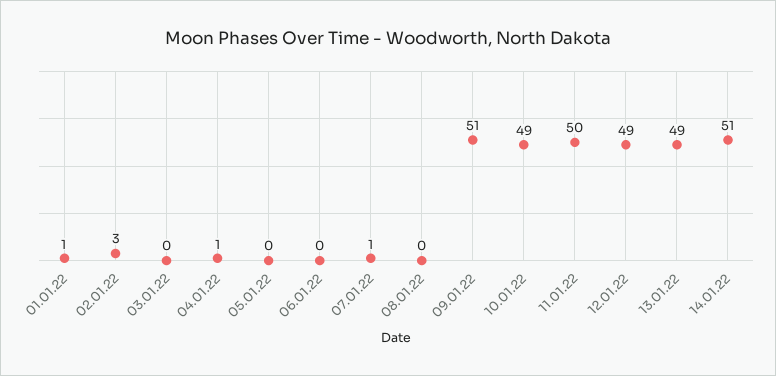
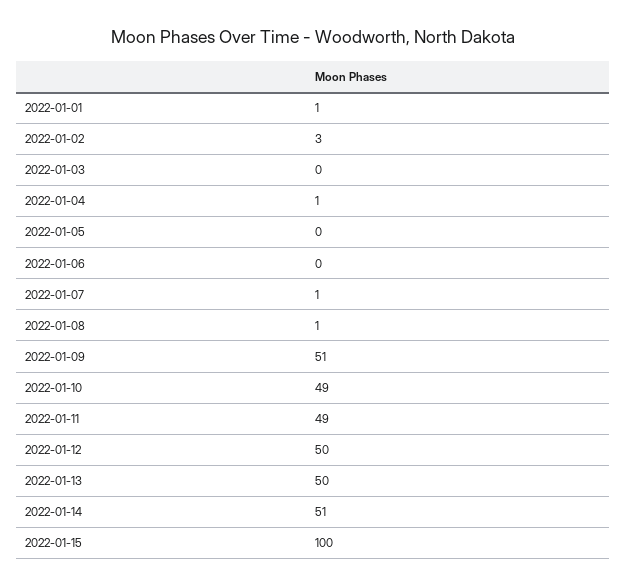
08.01.22: 0 -> 1
11.01.22: 50 -> 49
12.01.22: 49 -> 50
13.01.22: 49 -> 50
2022-01-15: none -> 100

